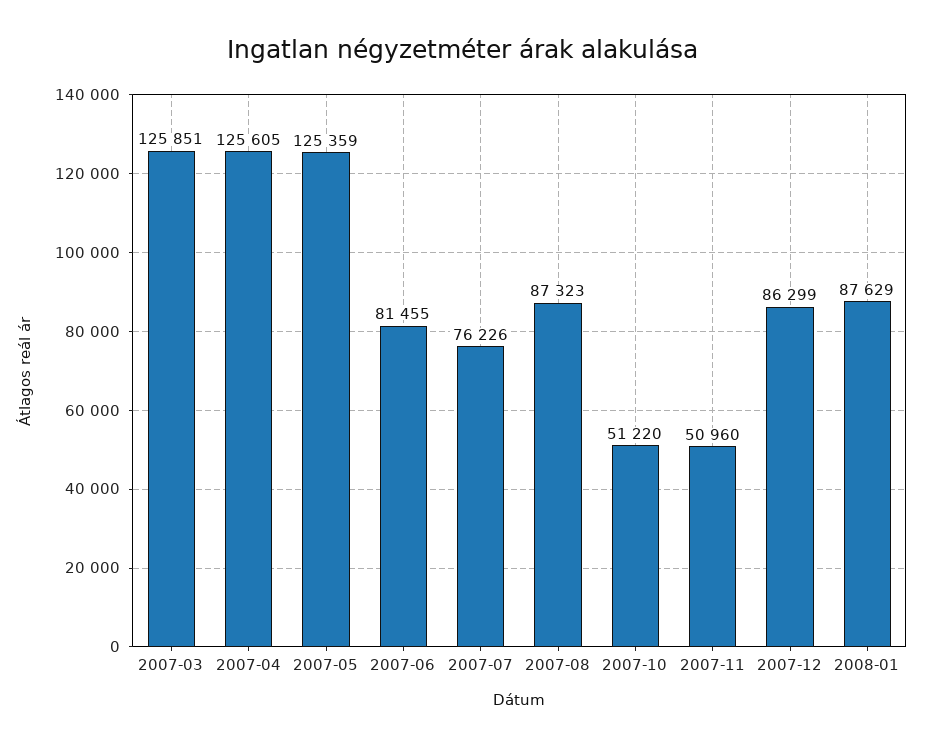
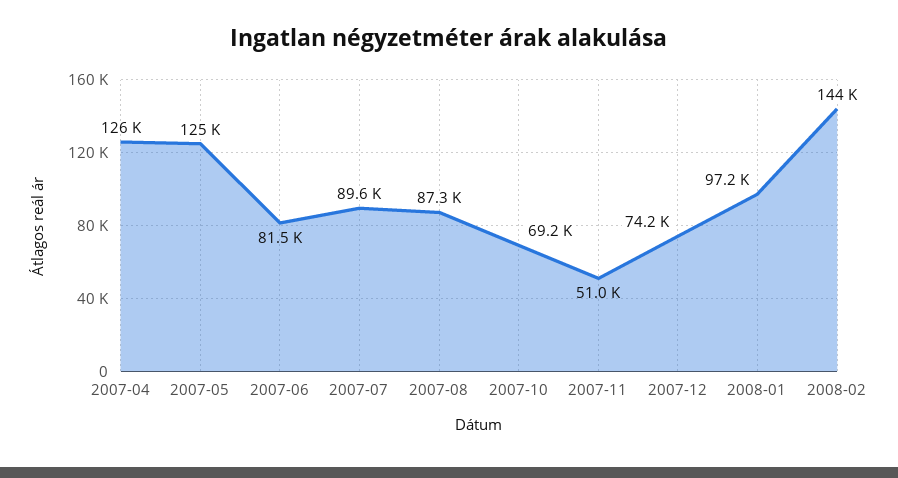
2007-03: 125851 -> none
2007-07: 76226 -> 89600
2007-10: 51220 -> 69200
2007-12: 86299 -> 74200
2008-01: 87629 -> 97200
2008-02: none -> 144000

